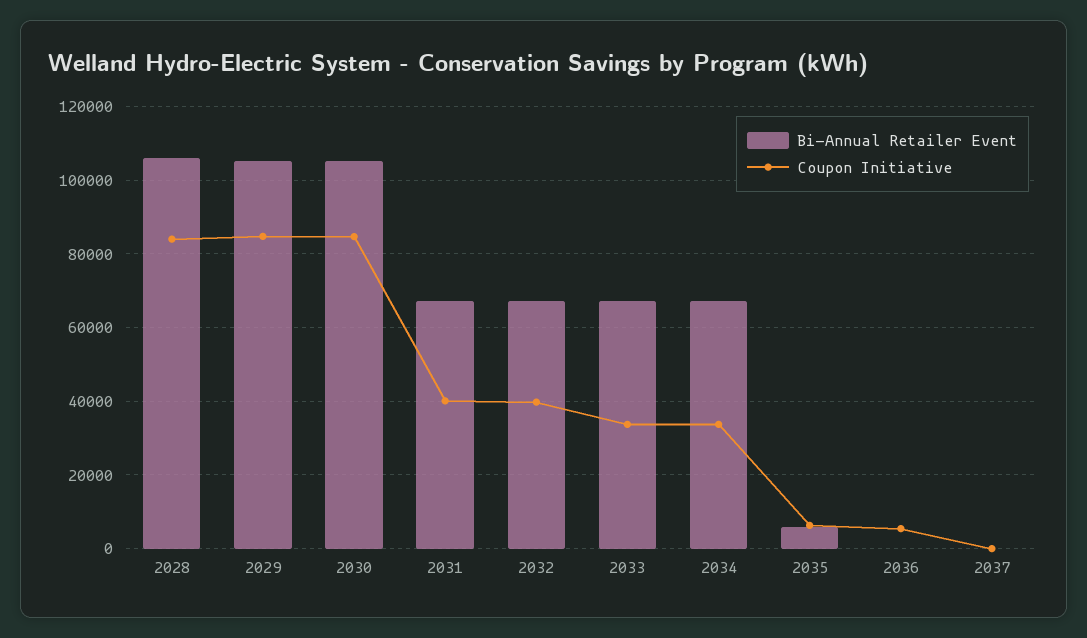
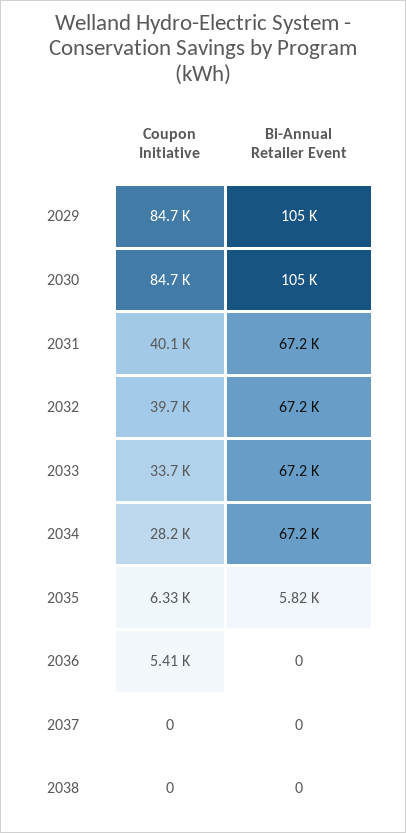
Bi-Annual Retailer Event, 2028: 106000 -> none
Coupon Initiative, 2028: 84000 -> none
Coupon Initiative, 2034: 34000 -> 28200
Coupon Initiative, 2038: none -> 0
Bi-Annual Retailer Event, 2038: none -> 0

